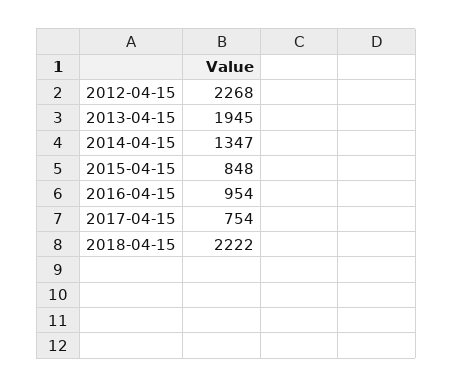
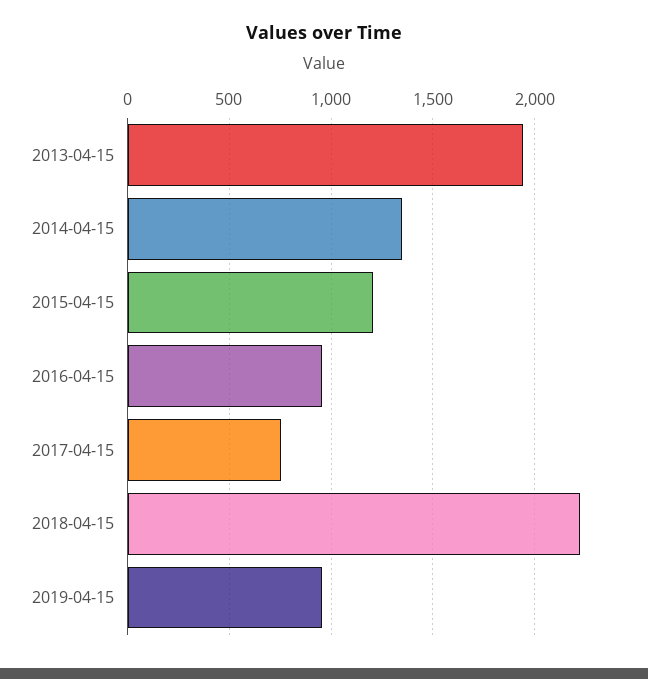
2012-04-15: 2268 -> none
2015-04-15: 848 -> 1200
2019-04-15: none -> 950

